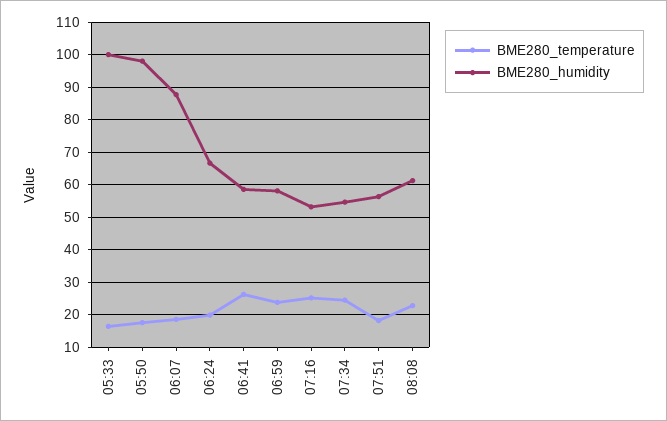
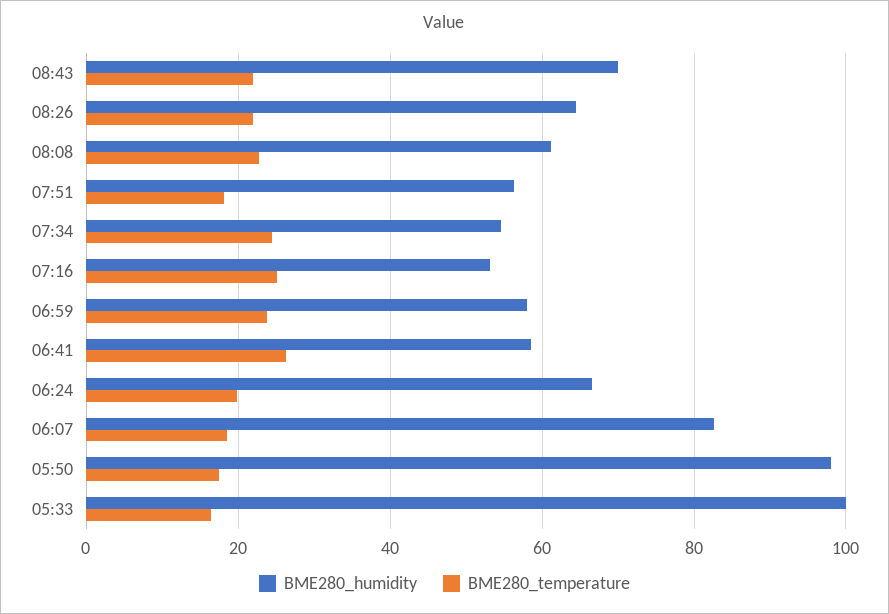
BME280_humidity, 06:07: 88 -> 82
BME280_humidity, 08:43: none -> 70
BME280_temperature, 08:43: none -> 22
BME280_humidity, 08:26: none -> 64
BME280_temperature, 08:26: none -> 22

